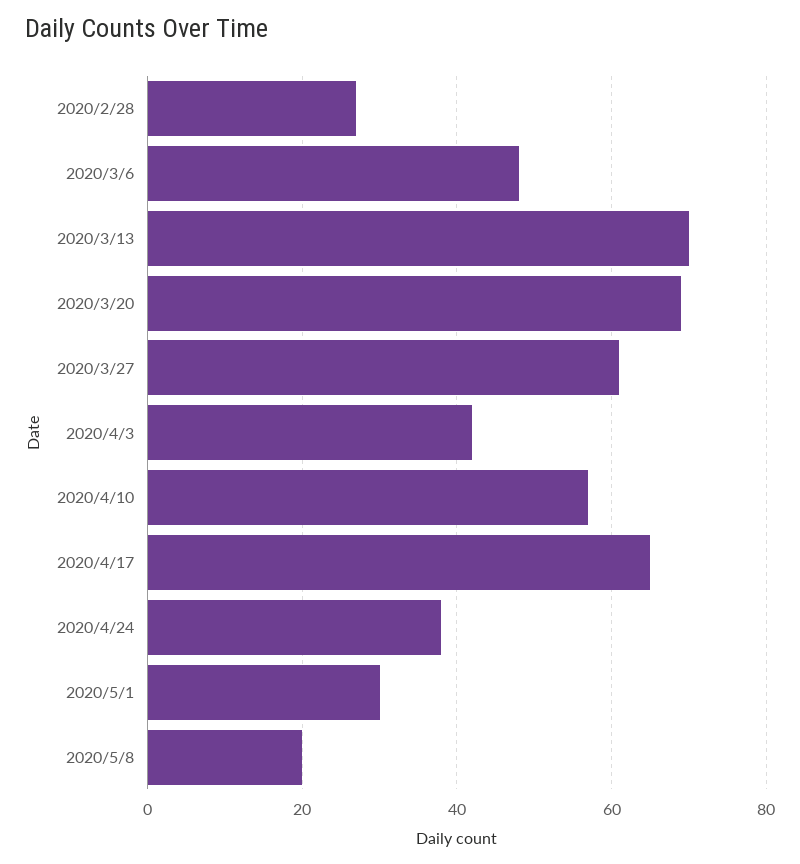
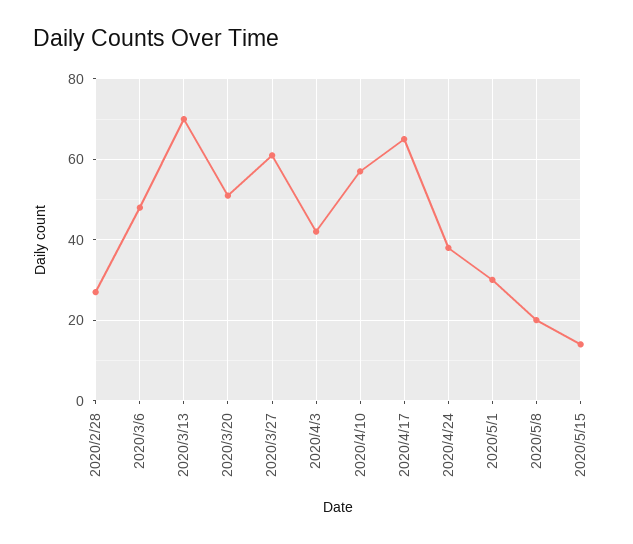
2020/3/20: 70 -> 50
2020/5/15: none -> 15

